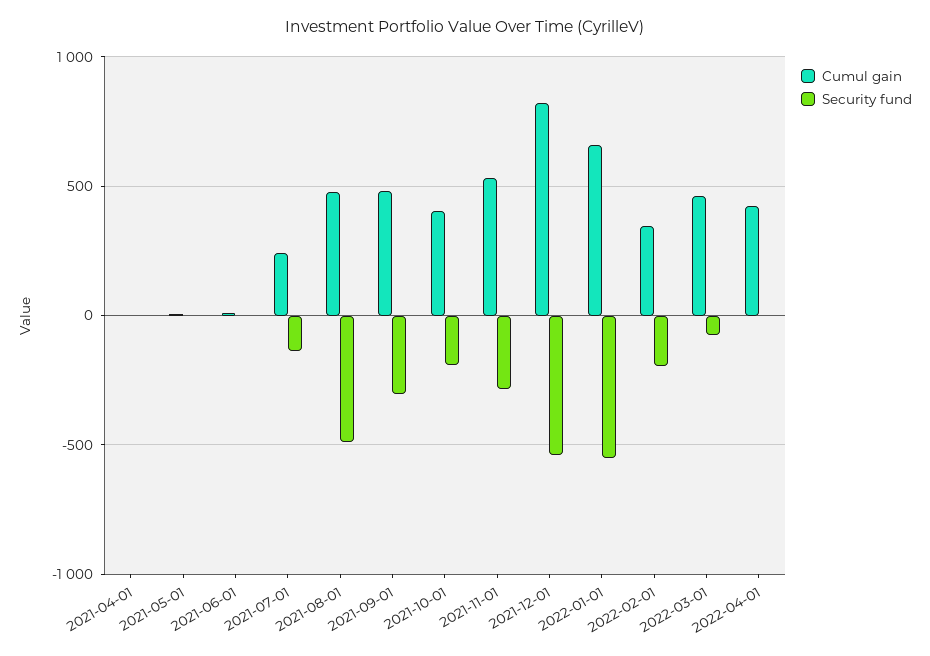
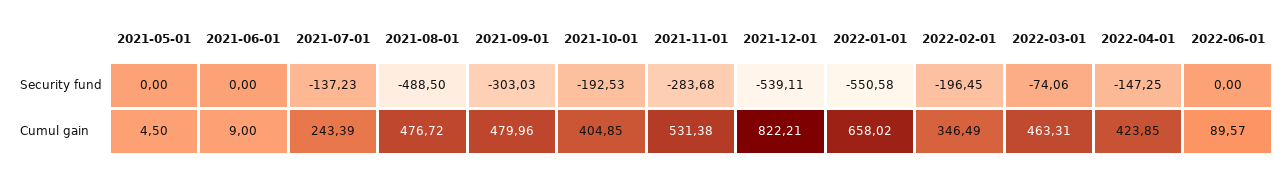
Cumul gain, 2021-04-01: 0 -> none
Security fund, 2021-04-01: 0 -> none
Security fund, 2022-04-01: 0 -> -147.25
Security fund, 2022-06-01: none -> 0
Cumul gain, 2022-06-01: none -> 89.57

